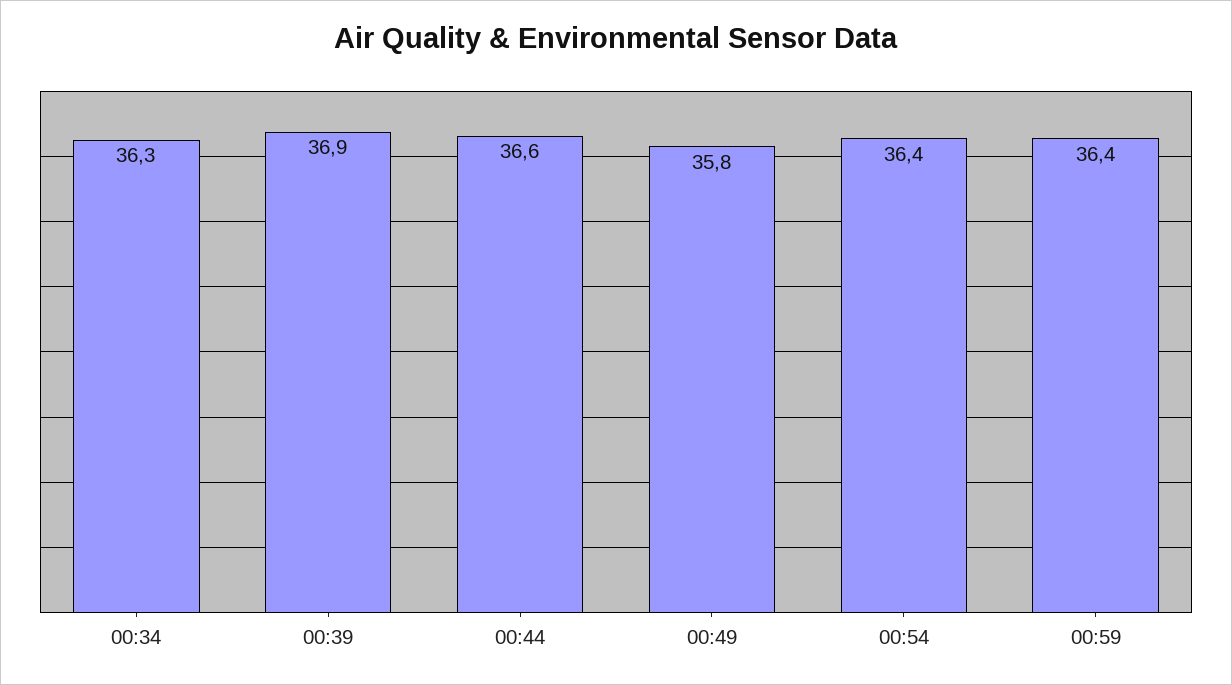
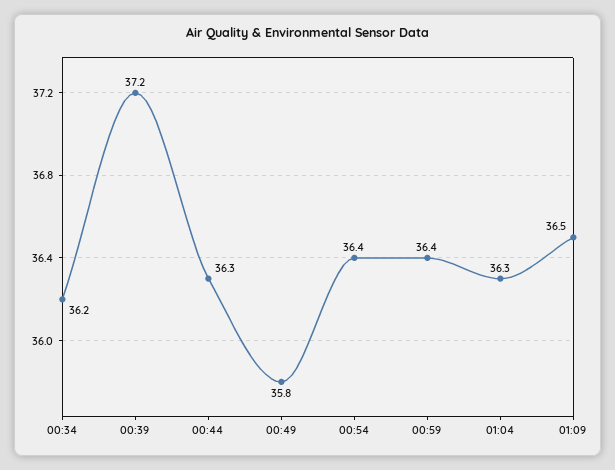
00:34: 36.3 -> 36.2
00:39: 36.9 -> 37.2
00:44: 36.6 -> 36.3
01:04: none -> 36.3
01:09: none -> 36.5

